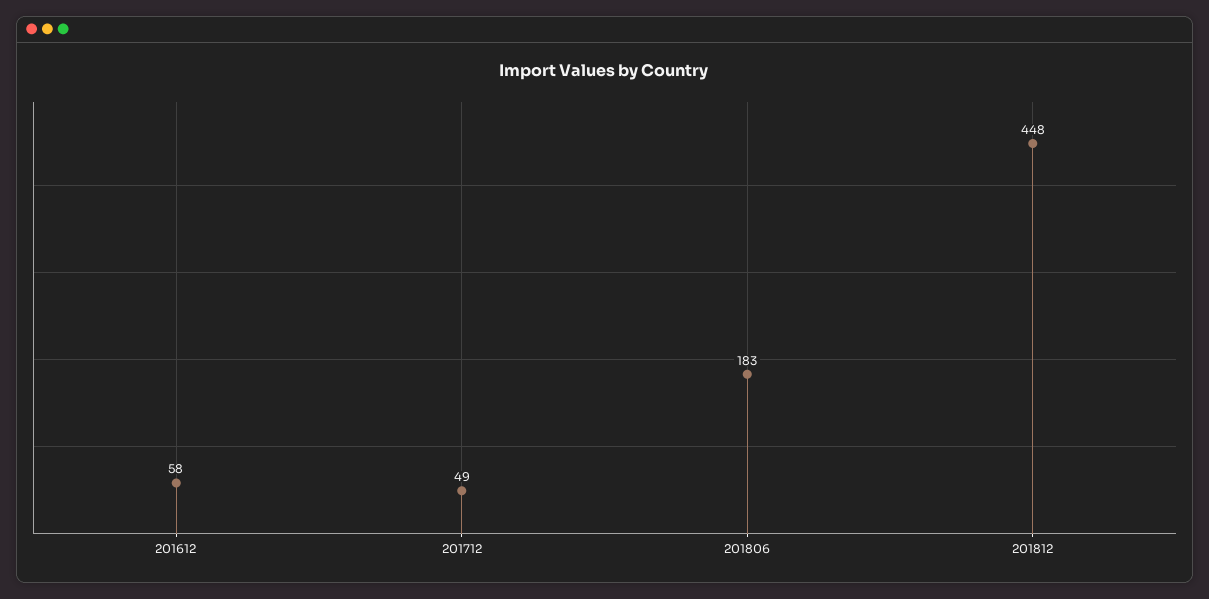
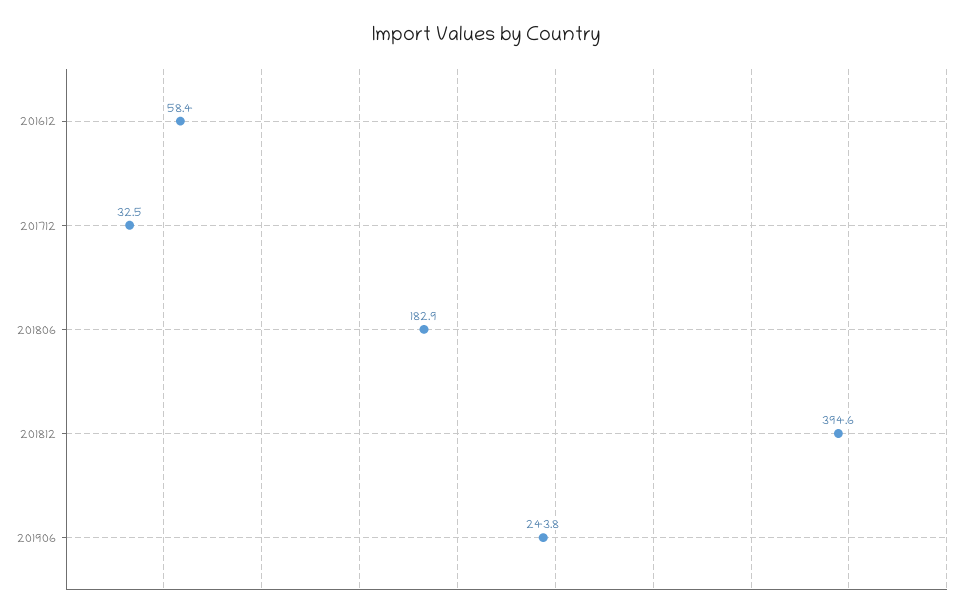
201712: 49 -> 32.5
201812: 448 -> 394.6
201906: none -> 243.8

